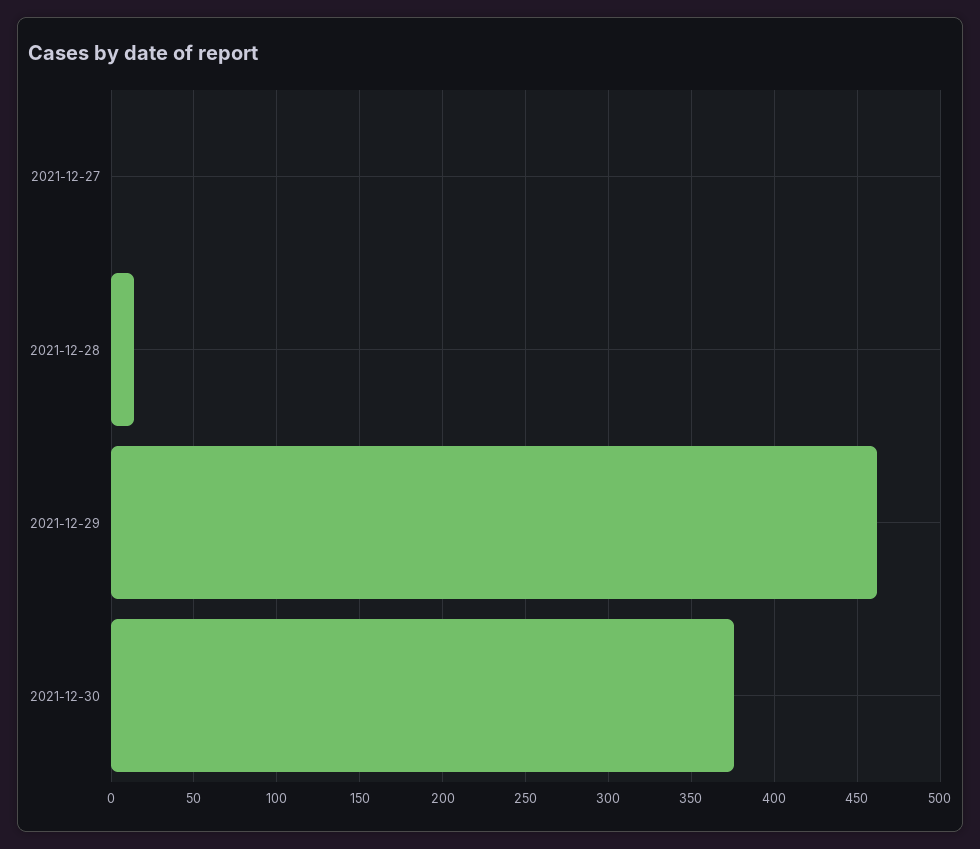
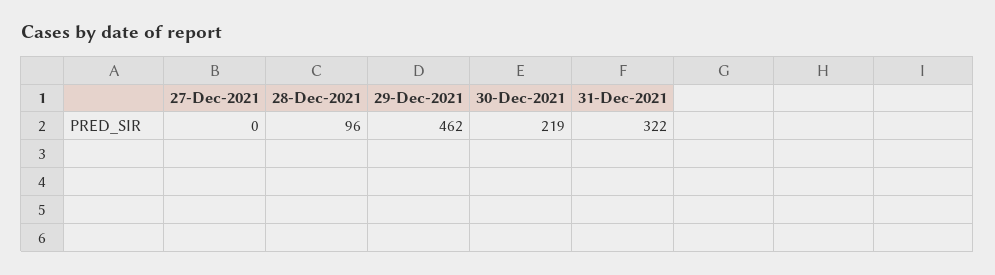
2021-12-28: 15 -> 96
2021-12-30: 375 -> 219
31-Dec-2021: none -> 322

